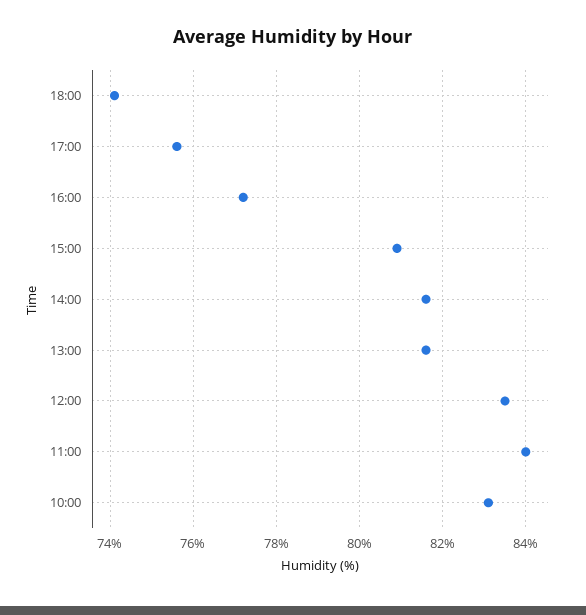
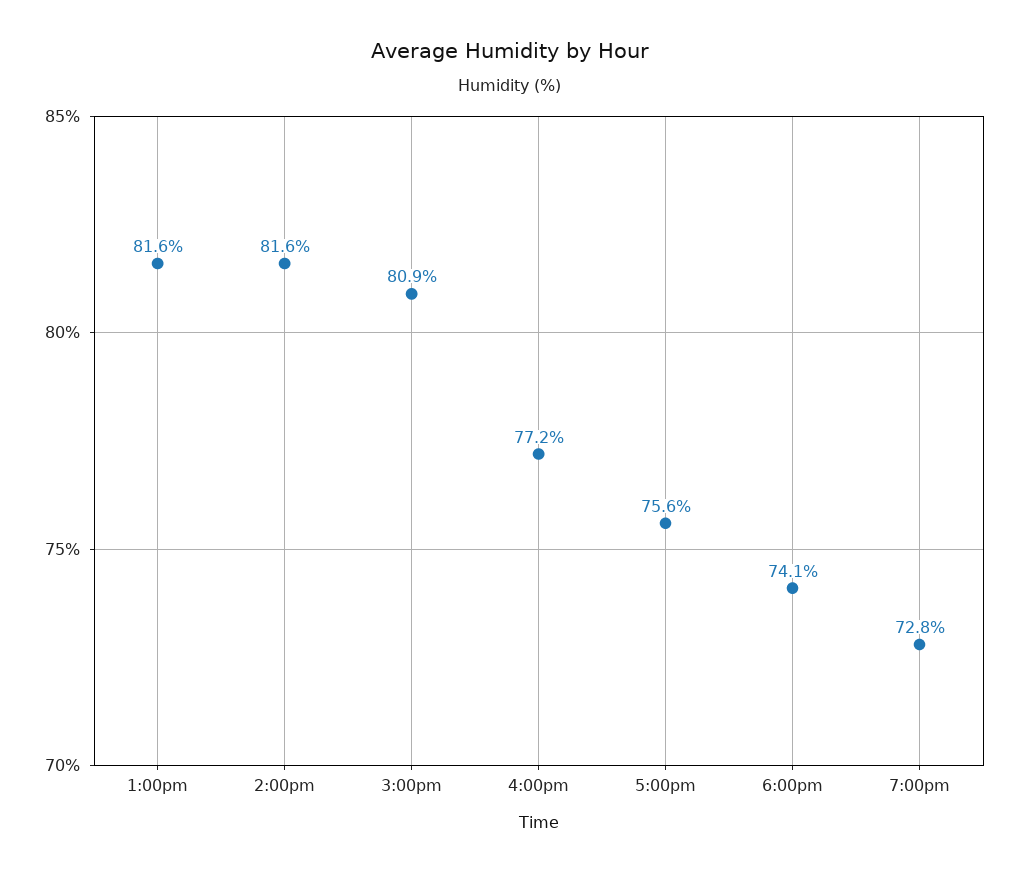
12:00: 83.5 -> none
11:00: 84 -> none
10:00: 83 -> none
7:00pm: none -> 72.8

